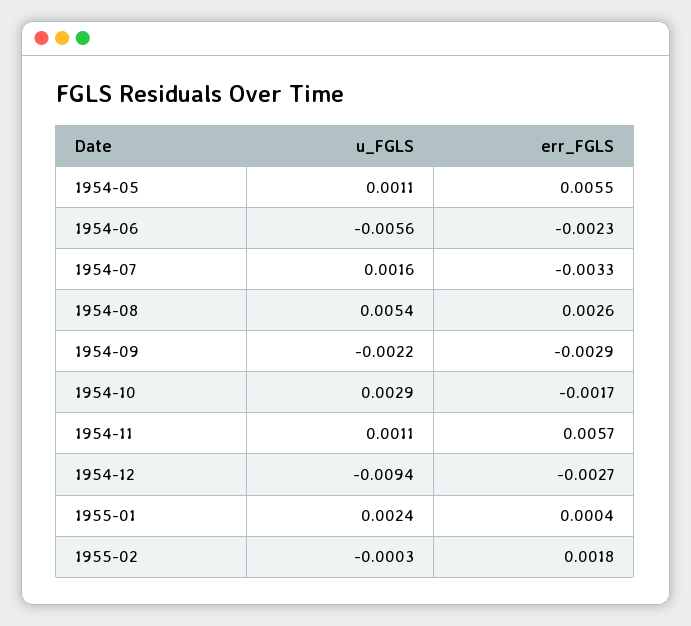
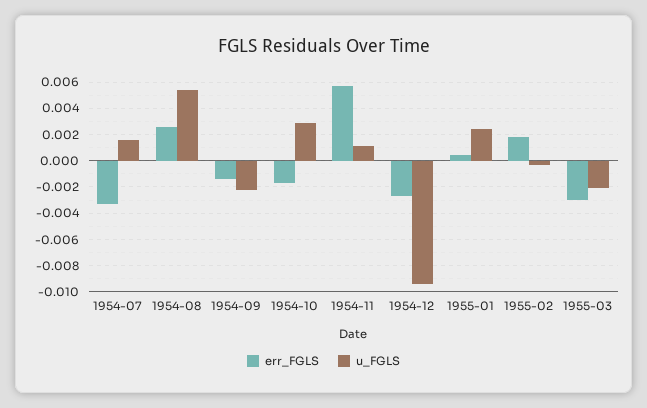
u_FGLS, 1954-05: 0.0011 -> none
err_FGLS, 1954-05: 0.0055 -> none
u_FGLS, 1954-06: -0.0056 -> none
err_FGLS, 1954-06: -0.0023 -> none
err_FGLS, 1954-09: -0.0029 -> -0.0015
err_FGLS, 1955-03: none -> -0.003
u_FGLS, 1955-03: none -> -0.002

